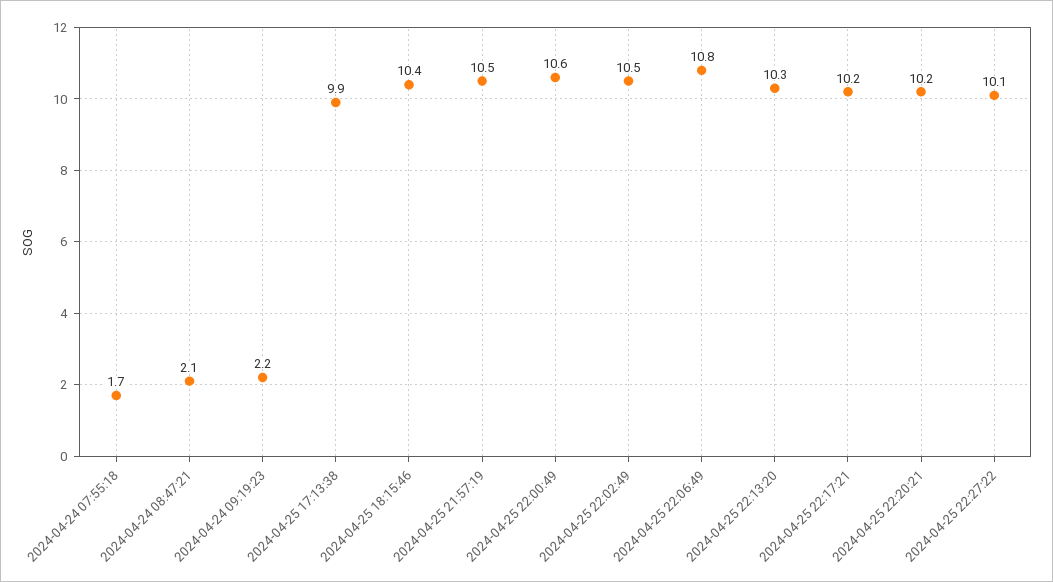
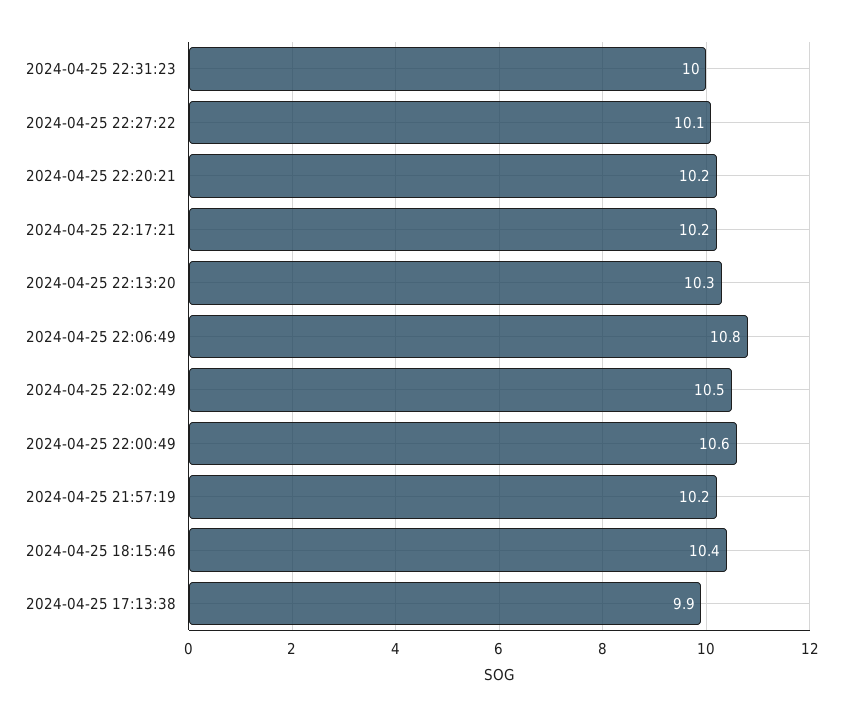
2024-04-24 07:55:18: 1.7 -> none
2024-04-24 08:47:21: 2.1 -> none
2024-04-24 09:19:23: 2.2 -> none
2024-04-25 21:57:19: 10.5 -> 10.2
2024-04-25 22:31:23: none -> 10

